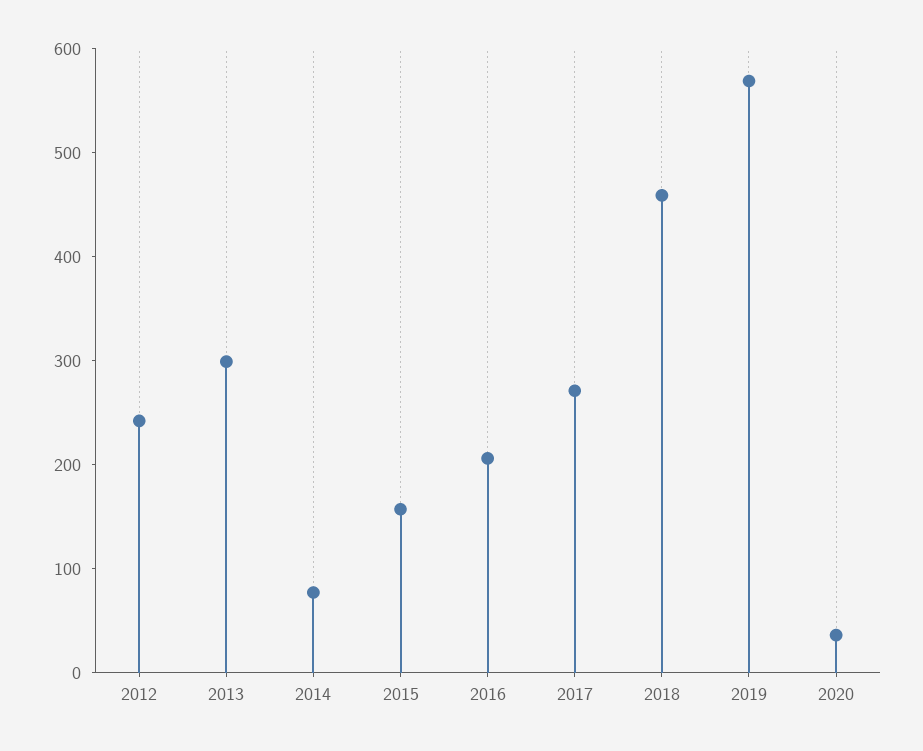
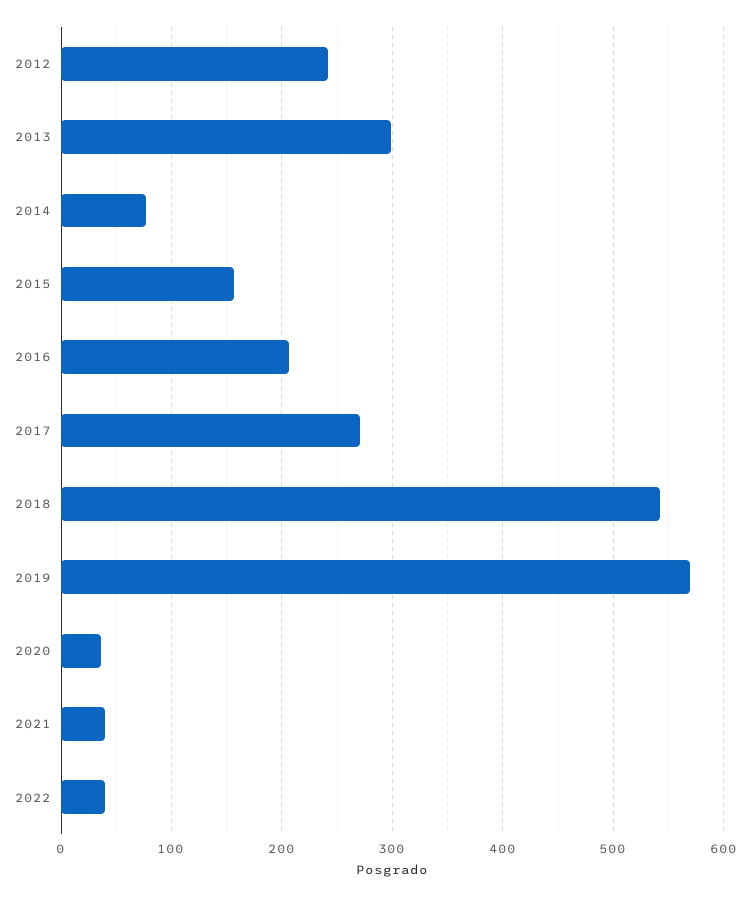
2018: 460 -> 540
2021: none -> 40
2022: none -> 40

